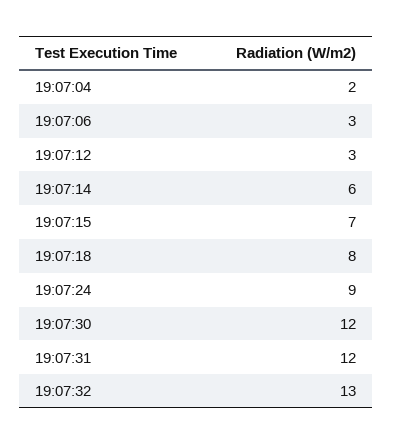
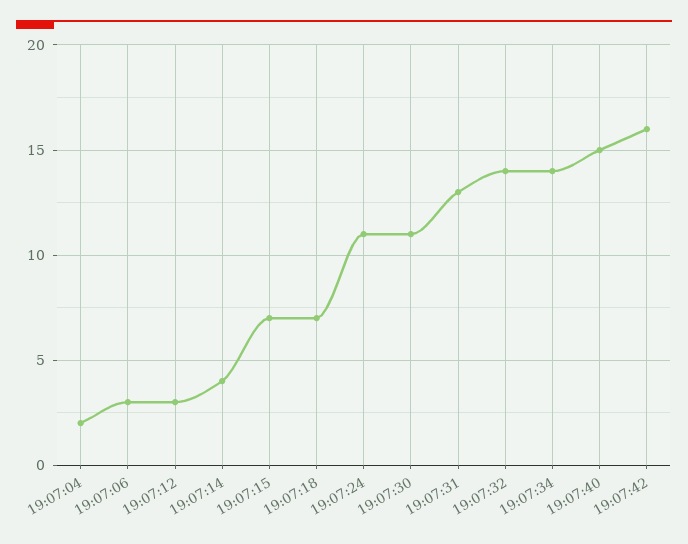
19:07:14: 6 -> 4
19:07:18: 8 -> 7
19:07:24: 9 -> 11
19:07:30: 12 -> 11
19:07:31: 12 -> 13
19:07:32: 13 -> 14
19:07:34: none -> 14
19:07:40: none -> 15
19:07:42: none -> 16

